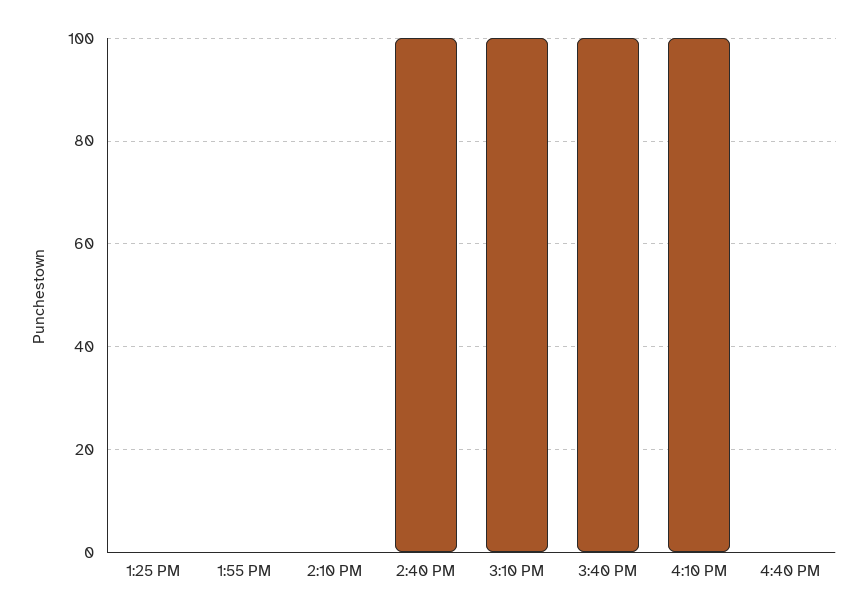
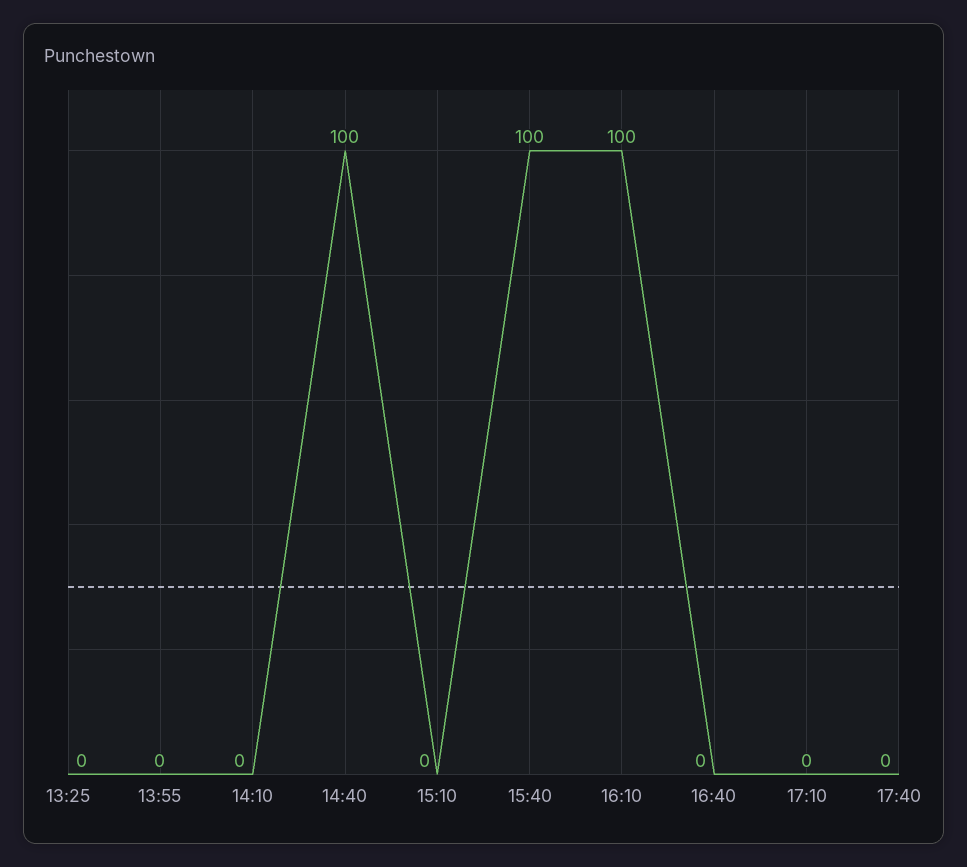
3:10 PM: 100 -> 0
17:10: none -> 0
17:40: none -> 0

